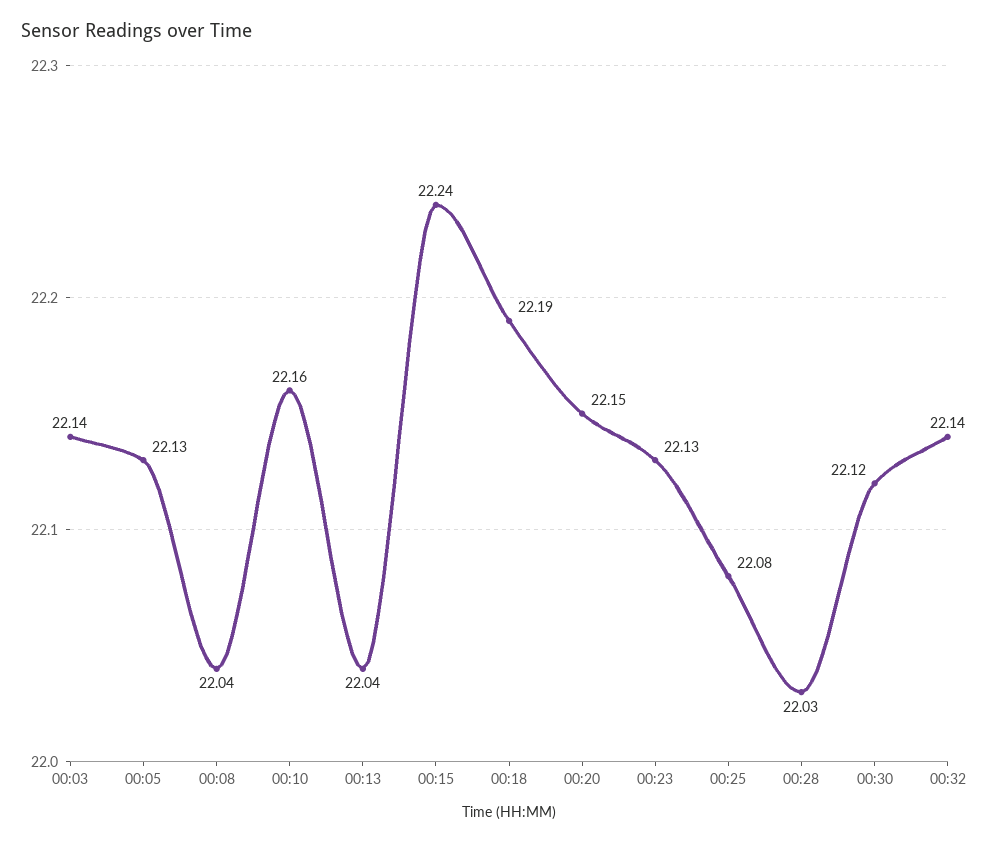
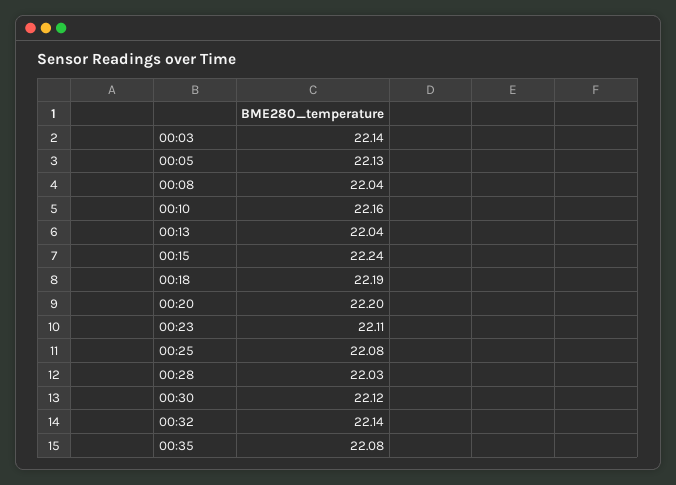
00:20: 22.15 -> 22.2
00:23: 22.13 -> 22.11
00:35: none -> 22.08

